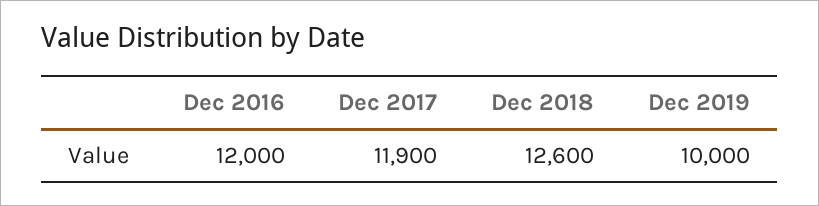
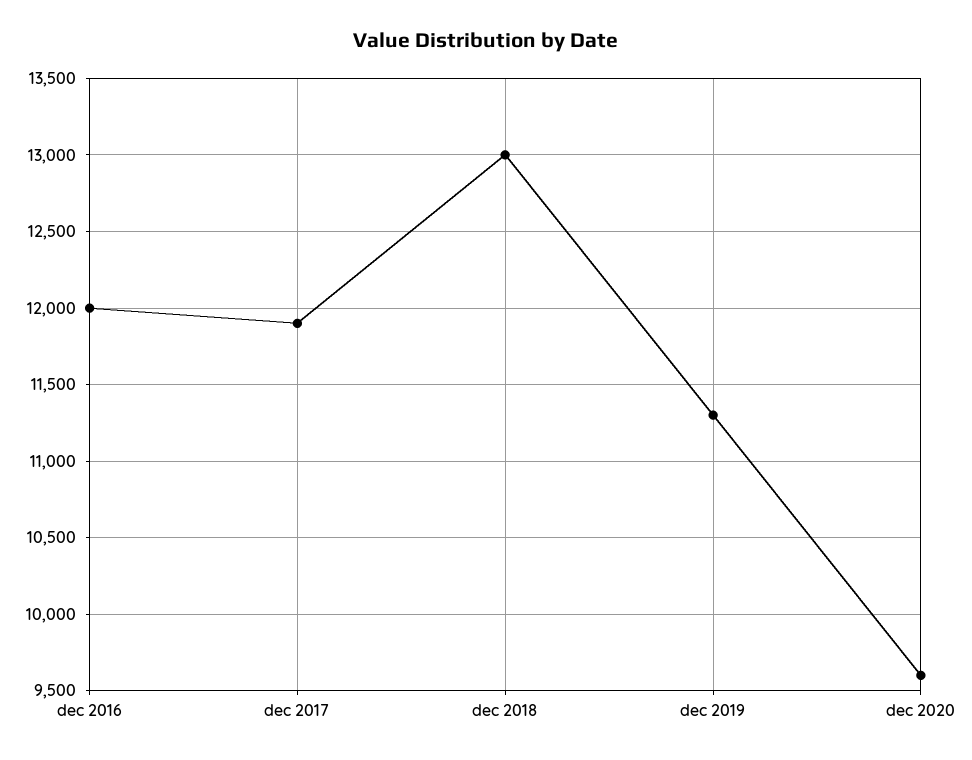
Dec 2018: 12600 -> 13000
Dec 2019: 10000 -> 11300
dec 2020: none -> 9600

